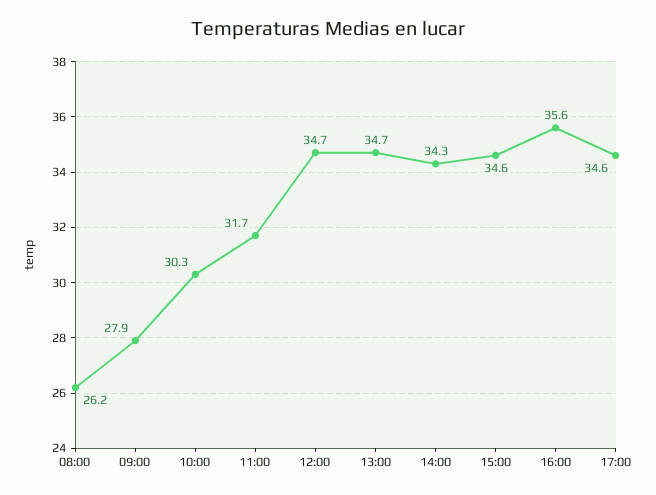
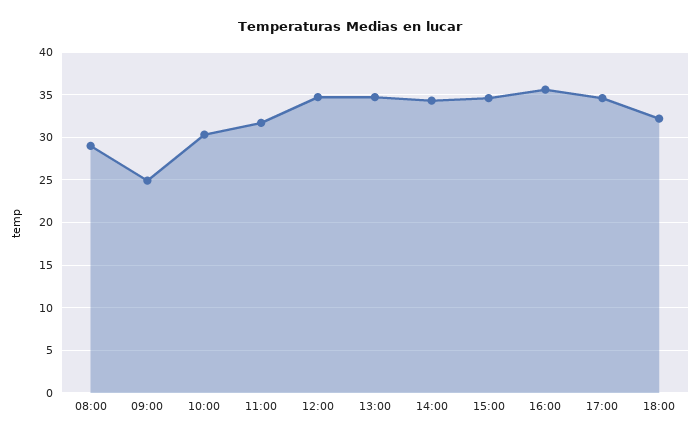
08:00: 26.2 -> 29
09:00: 27.9 -> 25
18:00: none -> 32

